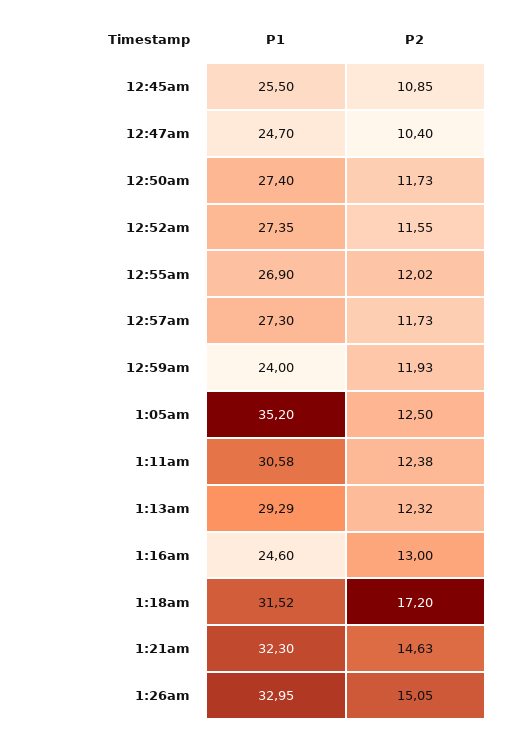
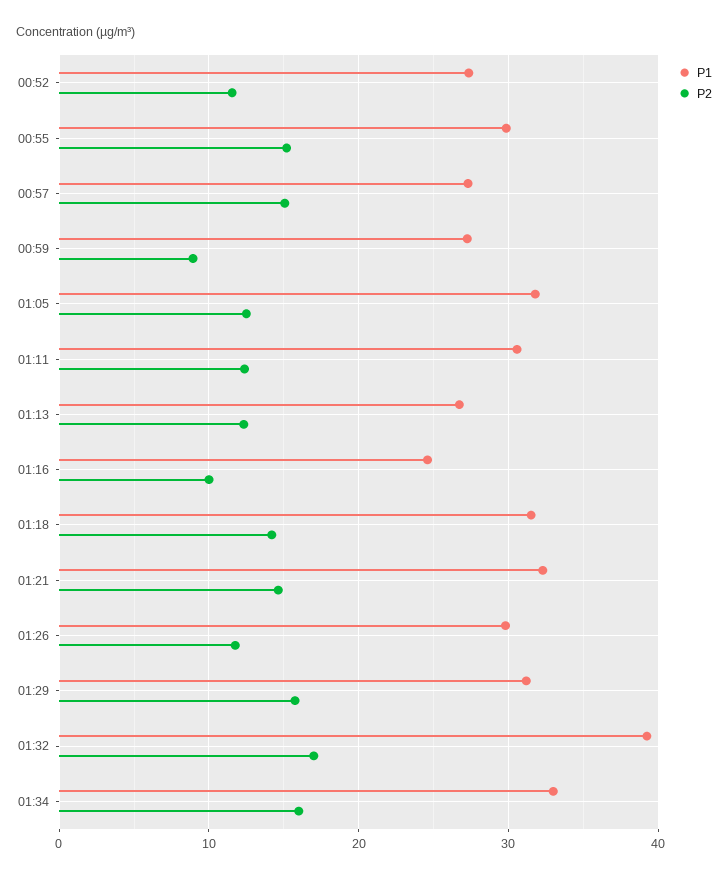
P1, 12:45am: 25.5 -> none
P2, 12:45am: 10.85 -> none
P1, 12:47am: 24.7 -> none
P2, 12:47am: 10.4 -> none
P1, 12:50am: 27.4 -> none
P2, 12:50am: 11.73 -> none
P1, 12:55am: 26.9 -> 30
P2, 12:55am: 12.02 -> 15
P2, 12:57am: 11.73 -> 15
P1, 12:59am: 24 -> 27
P2, 12:59am: 11.93 -> 9
P1, 1:05am: 35.2 -> 32
P1, 1:13am: 29.29 -> 27
P2, 1:16am: 13 -> 10
P2, 1:18am: 17.2 -> 14
P1, 1:26am: 32.95 -> 30
P2, 1:26am: 15.05 -> 12
P1, 01:29: none -> 31
P2, 01:29: none -> 16
P1, 01:32: none -> 39
P2, 01:32: none -> 17
P1, 01:34: none -> 33
P2, 01:34: none -> 16

